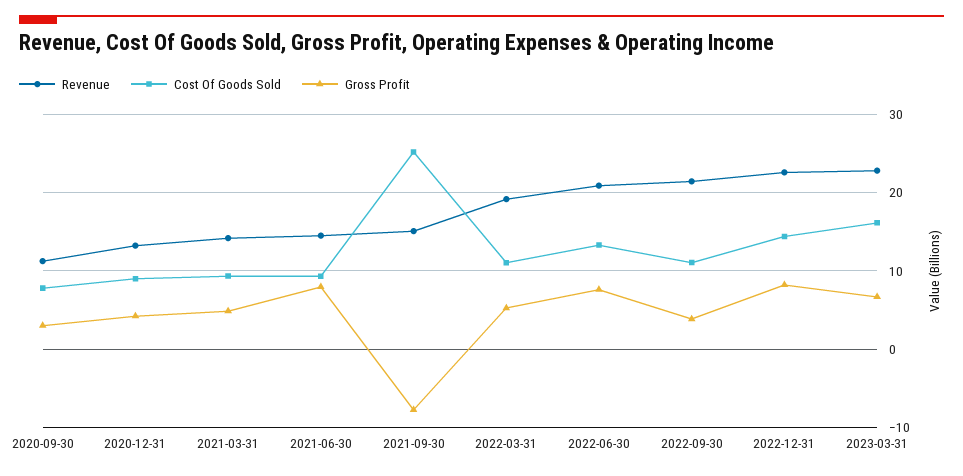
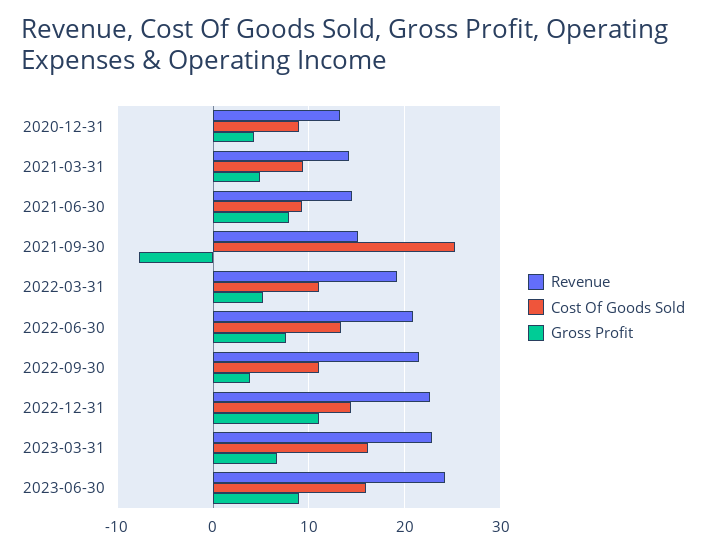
Revenue, 2020-09-30: 11 -> none
Cost Of Goods Sold, 2020-09-30: 8 -> none
Gross Profit, 2020-09-30: 3 -> none
Gross Profit, 2022-12-31: 8 -> 11
Revenue, 2023-06-30: none -> 24
Cost Of Goods Sold, 2023-06-30: none -> 16
Gross Profit, 2023-06-30: none -> 9

